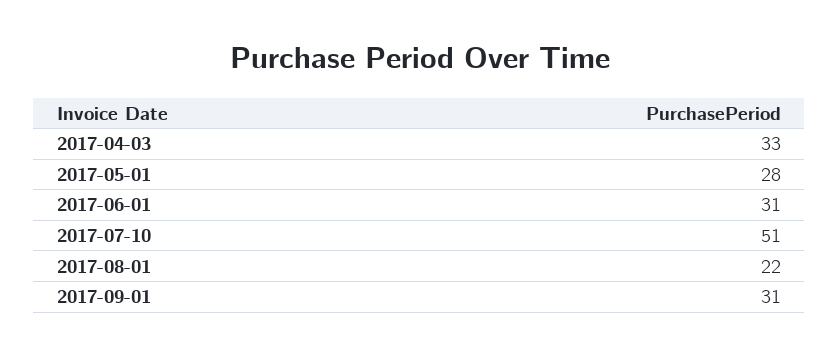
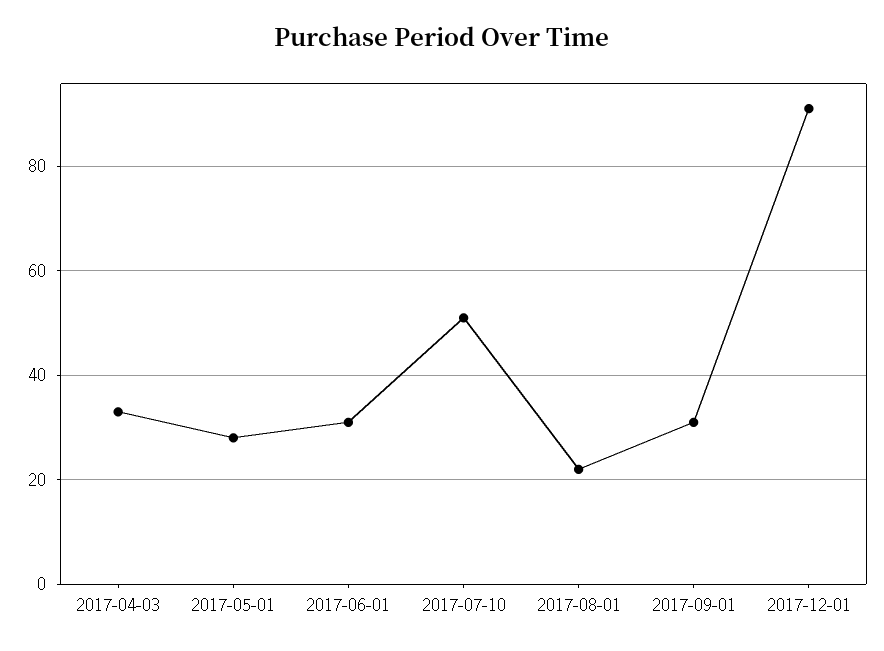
2017-12-01: none -> 90

